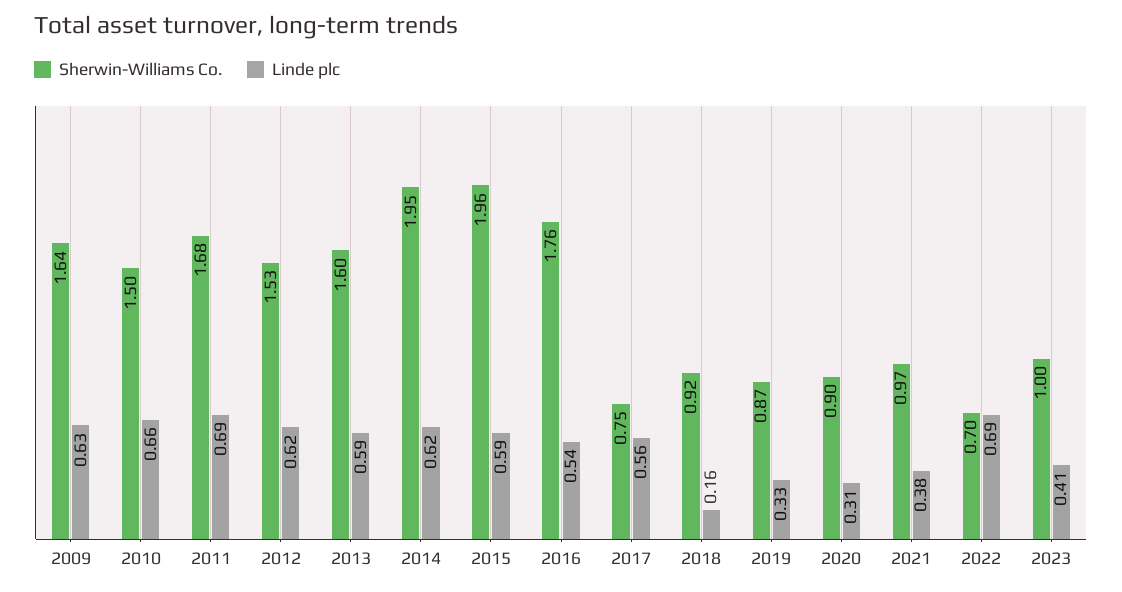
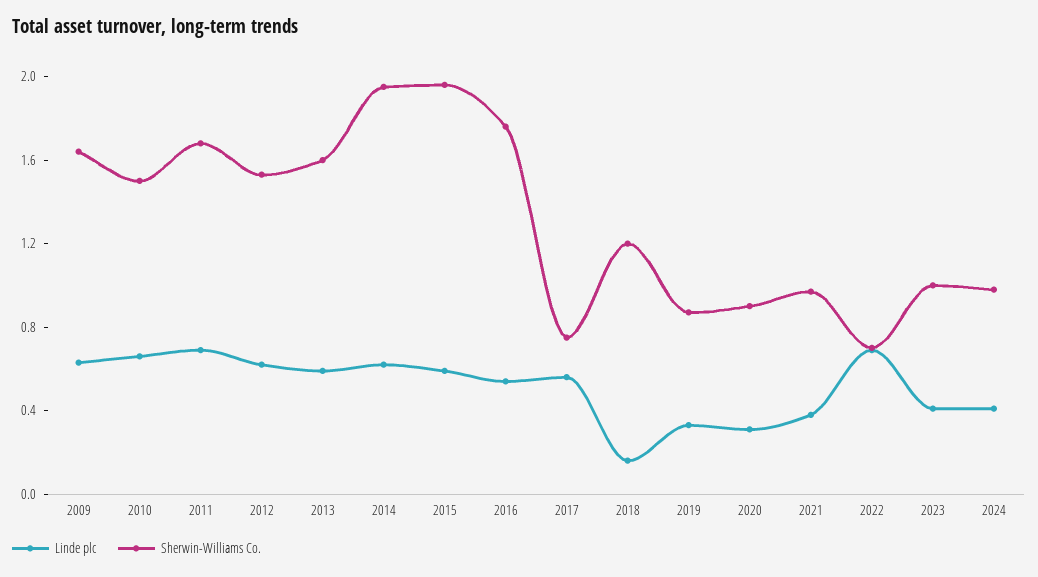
Sherwin-Williams Co., 2018: 0.92 -> 1.2
Linde plc, 2024: none -> 0.4
Sherwin-Williams Co., 2024: none -> 1

